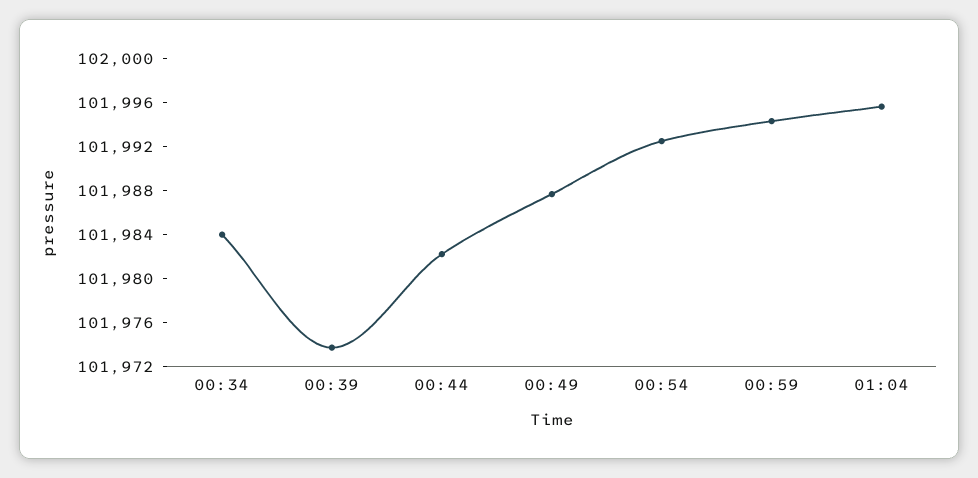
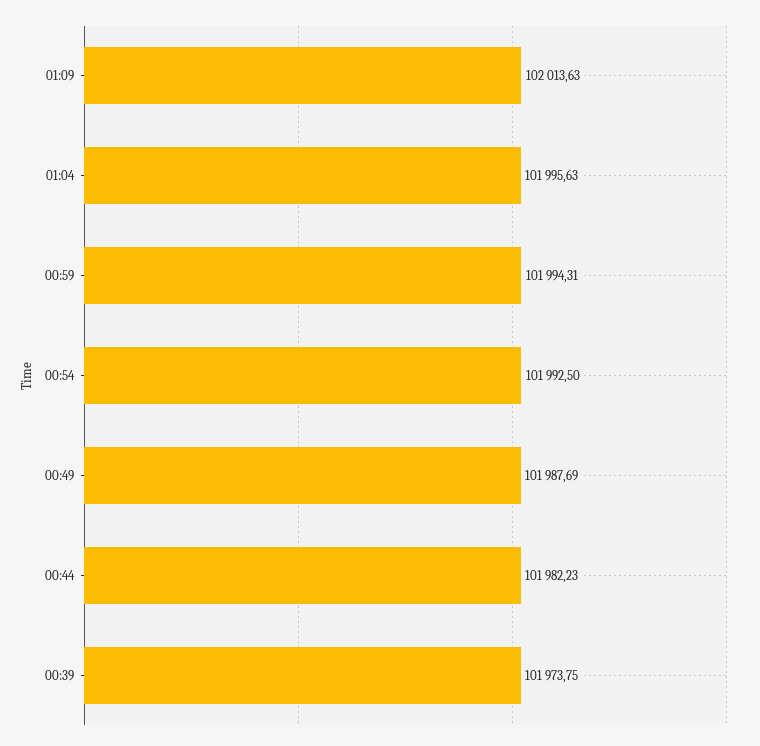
00:34: 101984 -> none
01:09: none -> 102013.63

